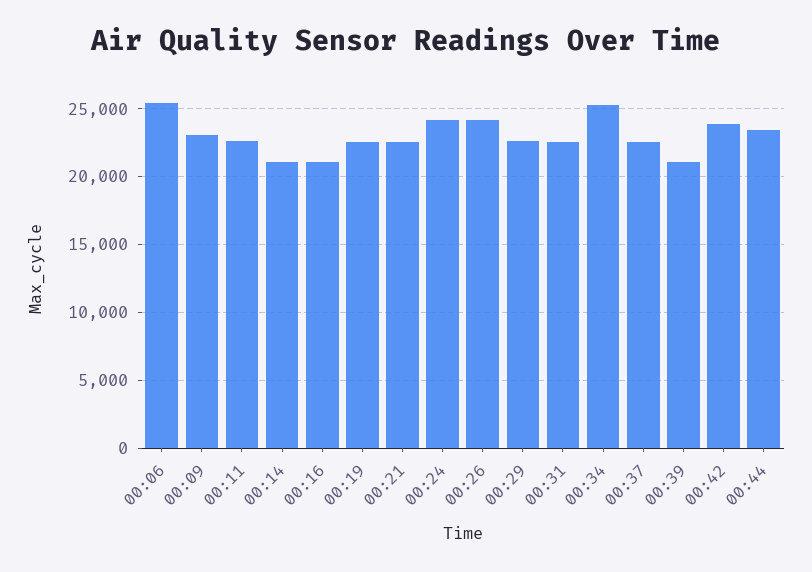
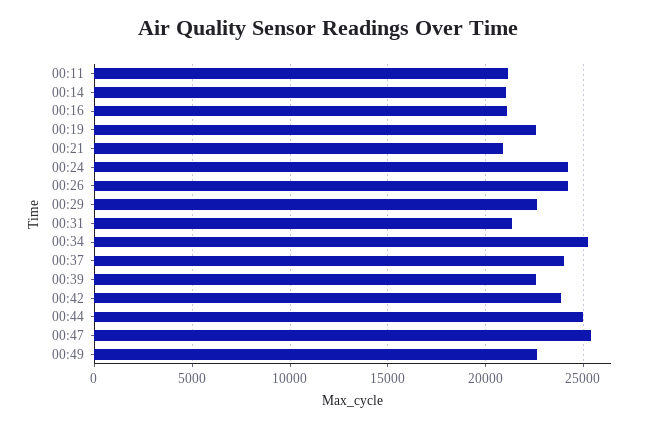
00:06: 25500 -> none
00:09: 23000 -> none
00:11: 22500 -> 21000
00:21: 22500 -> 21000
00:31: 22500 -> 21500
00:37: 22500 -> 24000
00:39: 21000 -> 22500
00:44: 23500 -> 25000
00:47: none -> 25500
00:49: none -> 22500

